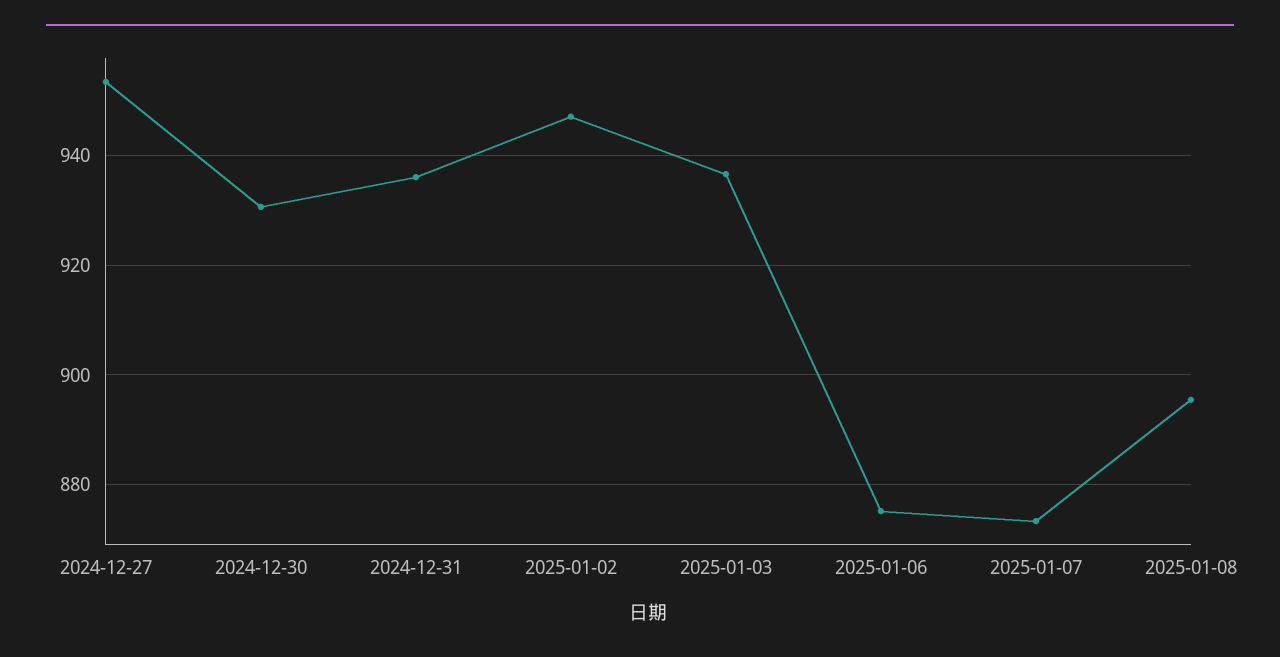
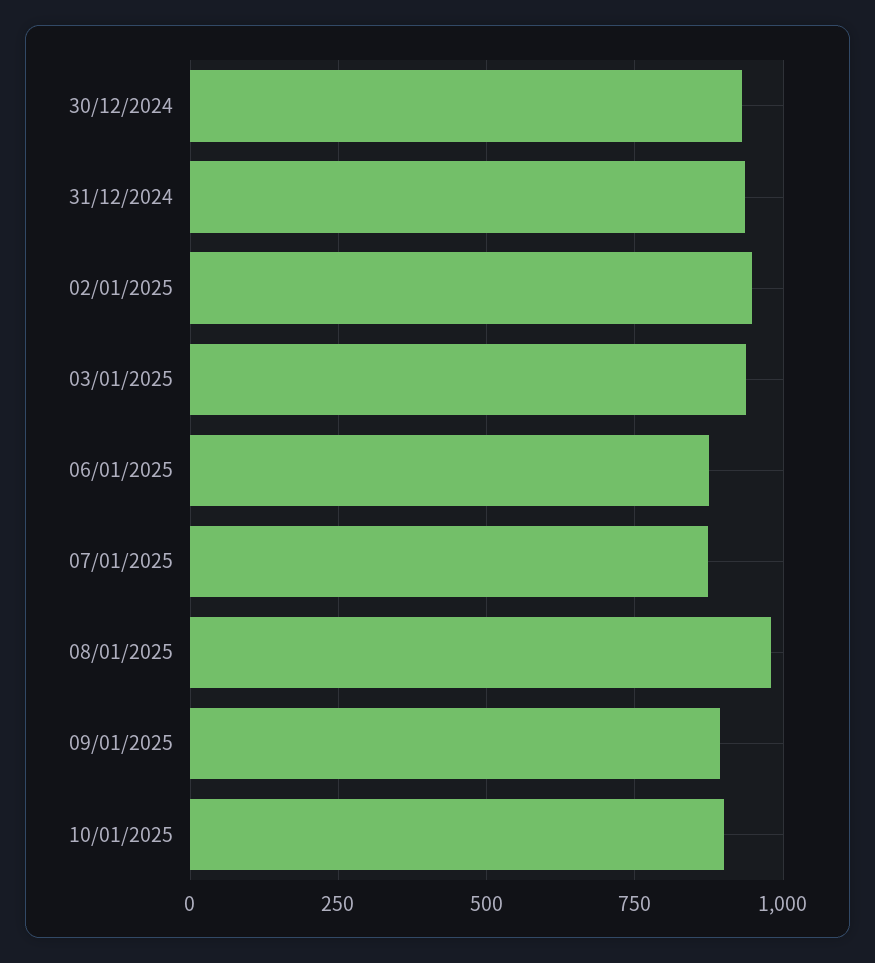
2024-12-27: 954 -> none
2025-01-08: 896 -> 975
09/01/2025: none -> 900
10/01/2025: none -> 900

